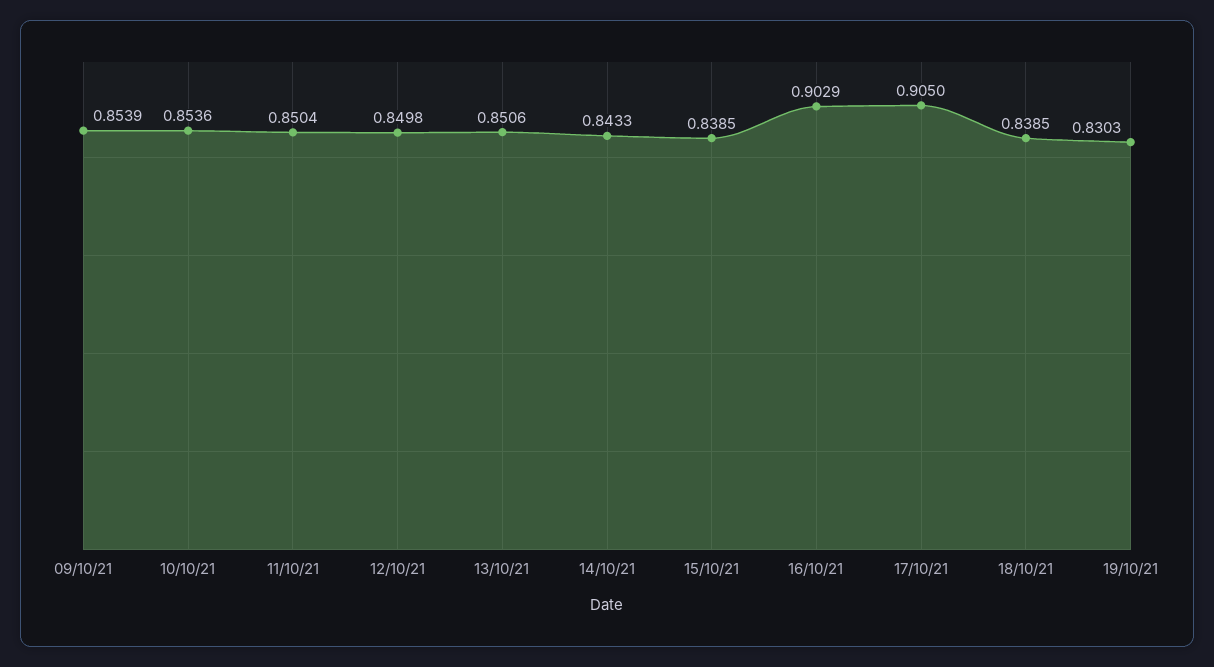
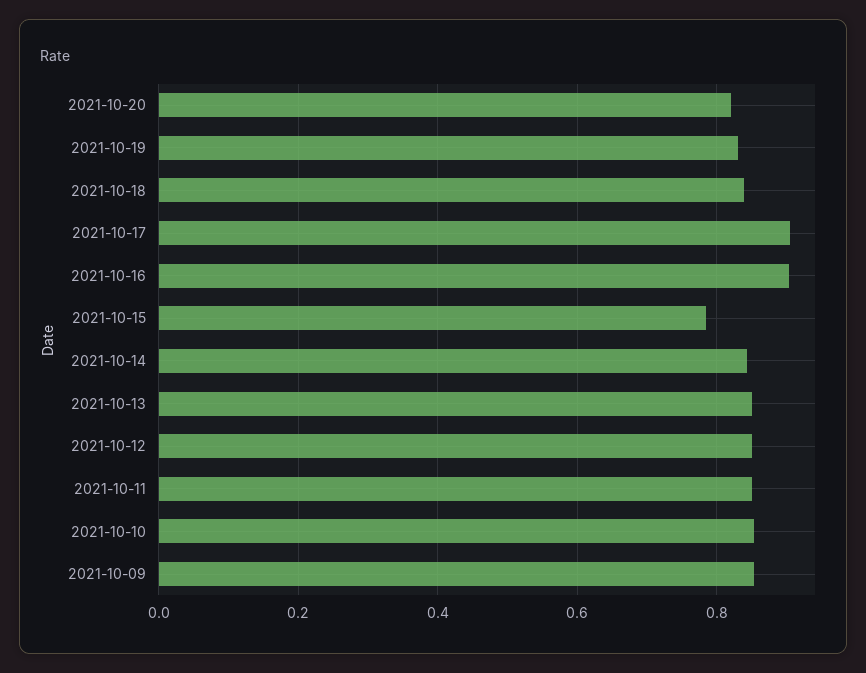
15/10/21: 0.8385 -> 0.78
2021-10-20: none -> 0.82

